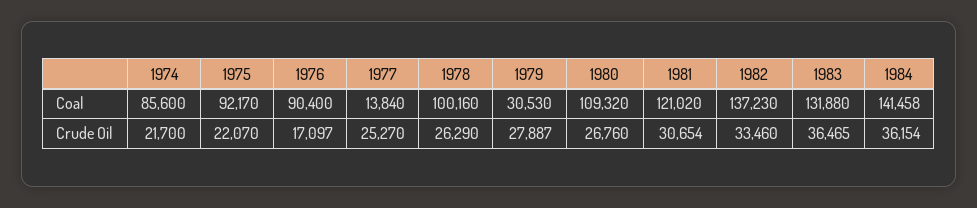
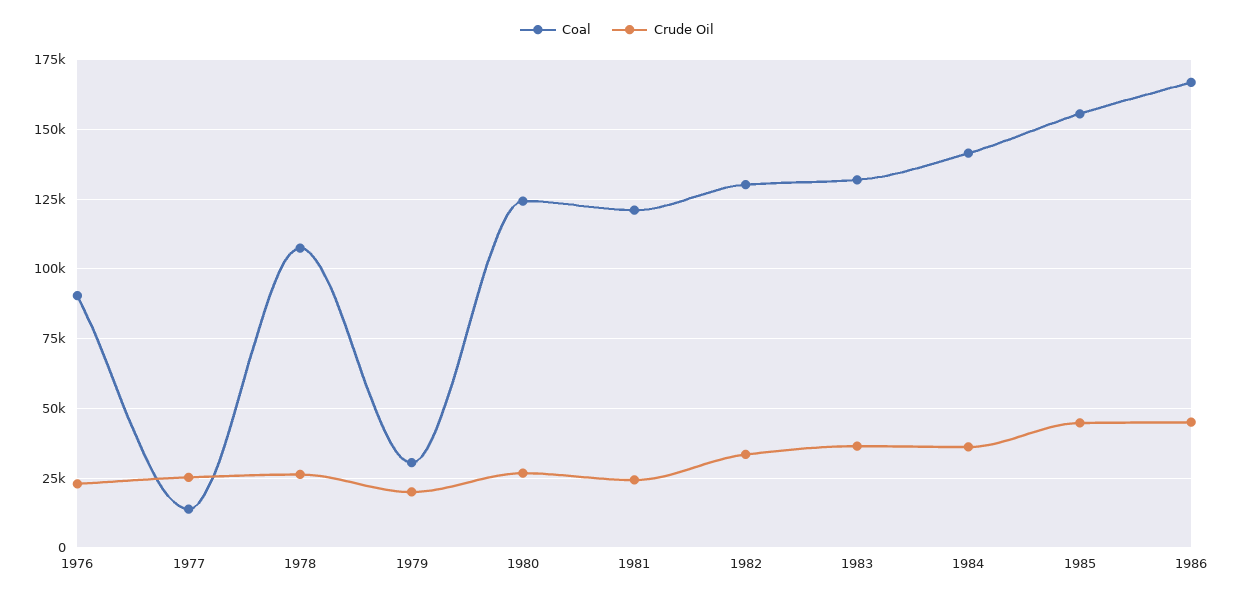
Coal, 1974: 85600 -> none
Coal, 1975: 92170 -> none
Coal, 1978: 100160 -> 107500
Coal, 1980: 109320 -> 125000
Coal, 1982: 137230 -> 130000
Crude Oil, 1974: 21700 -> none
Crude Oil, 1975: 22070 -> none
Crude Oil, 1976: 17097 -> 22500
Crude Oil, 1979: 27887 -> 20000
Crude Oil, 1981: 30654 -> 25000
Coal, 1985: none -> 155000
Crude Oil, 1985: none -> 45000
Coal, 1986: none -> 167500
Crude Oil, 1986: none -> 45000

